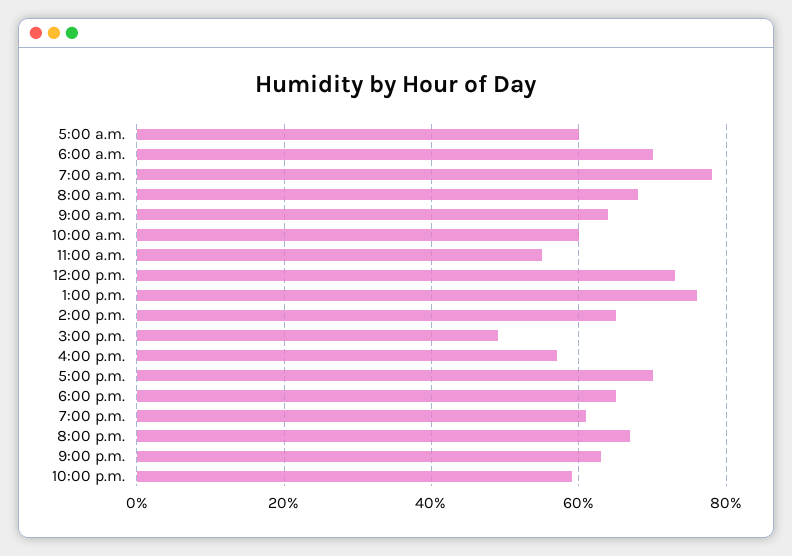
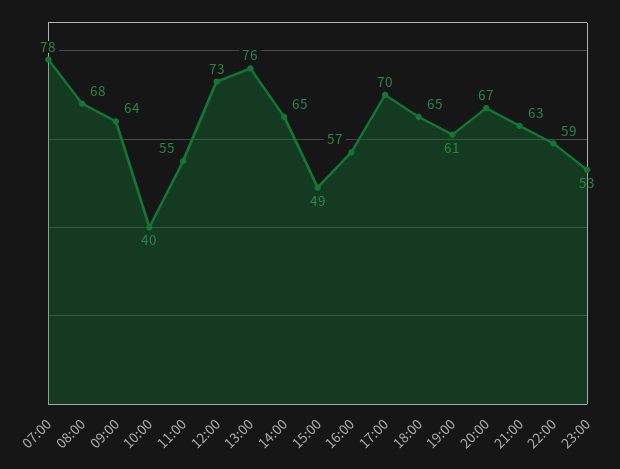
5:00 a.m.: 60 -> none
6:00 a.m.: 70 -> none
10:00 a.m.: 60 -> 40
23:00: none -> 53

